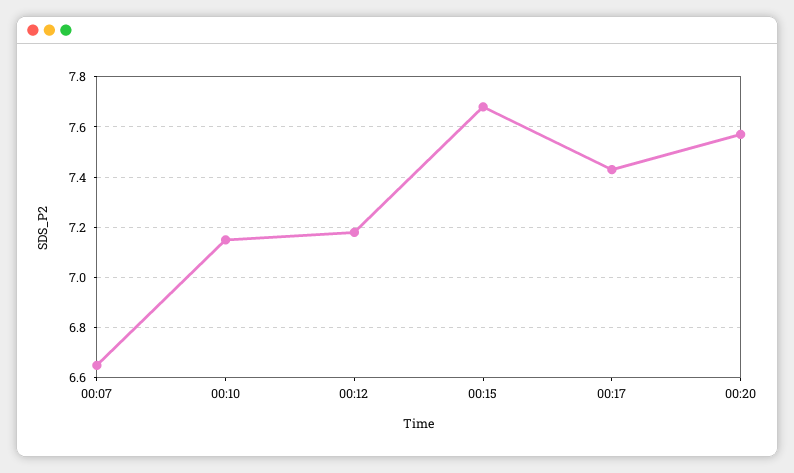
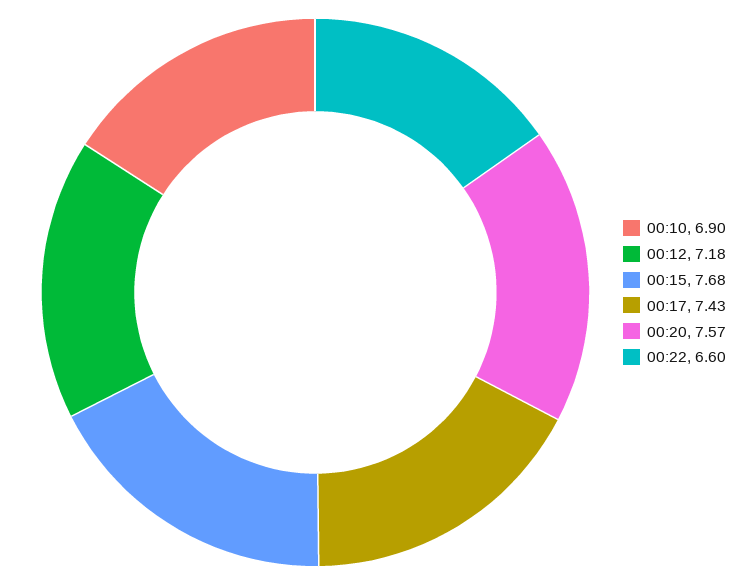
00:07: 6.65 -> none
00:10: 7.15 -> 6.9
00:22: none -> 6.6

